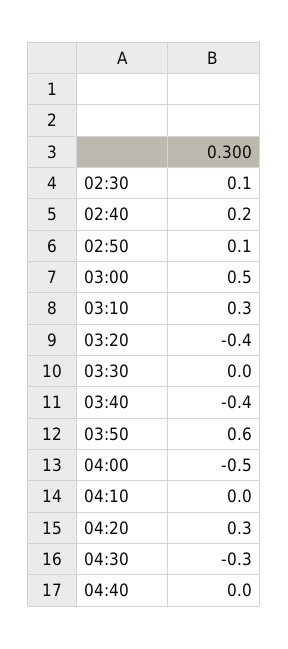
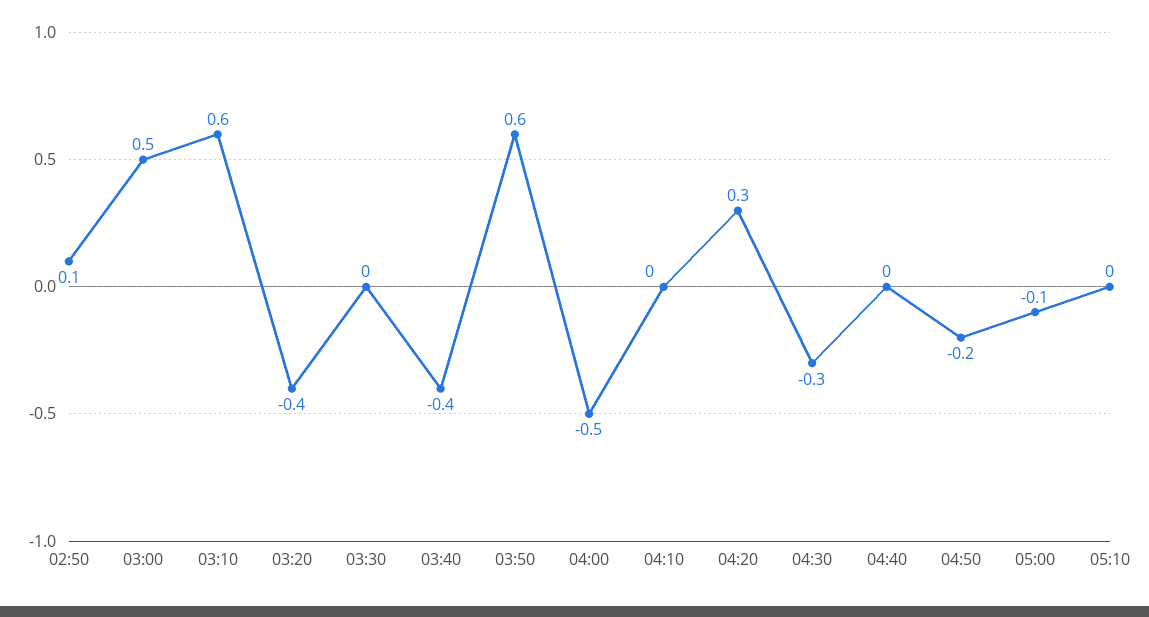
02:30: 0.1 -> none
02:40: 0.2 -> none
03:10: 0.3 -> 0.6
04:50: none -> -0.2
05:00: none -> -0.1
05:10: none -> 0

